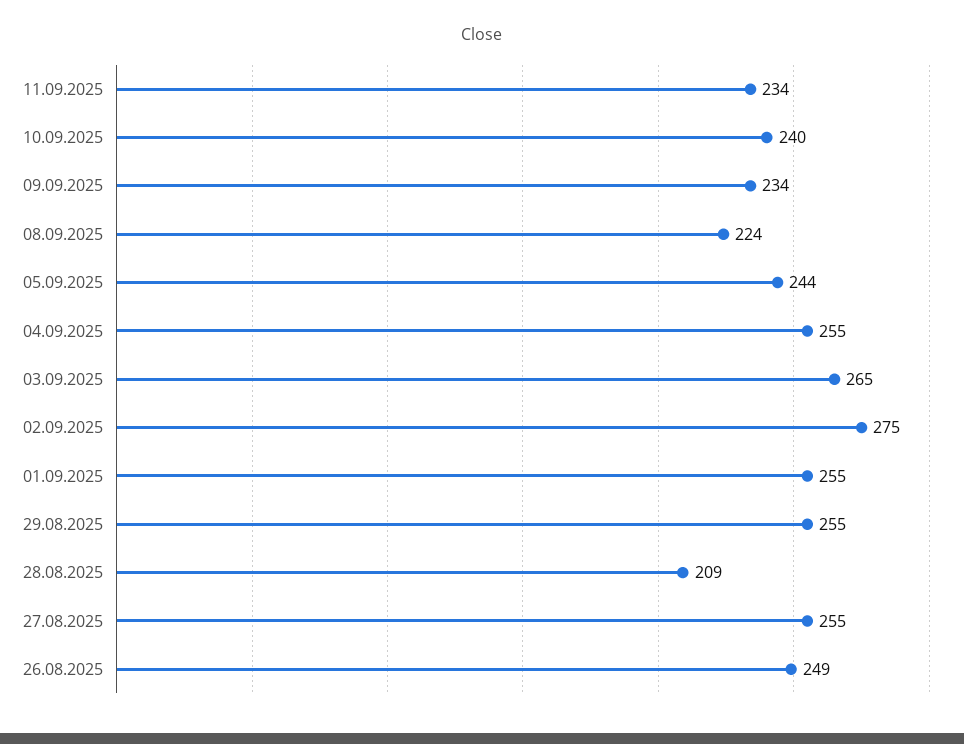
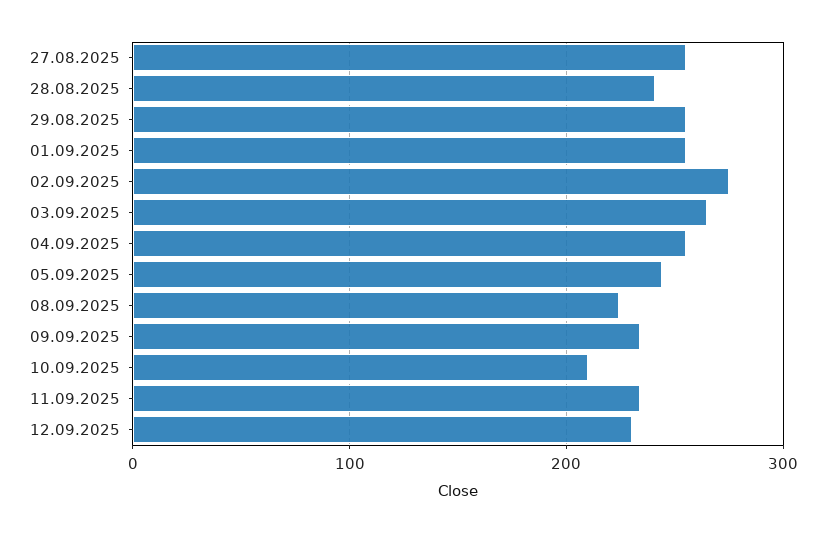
10.09.2025: 240 -> 210
28.08.2025: 209 -> 240
26.08.2025: 249 -> none
12.09.2025: none -> 230

